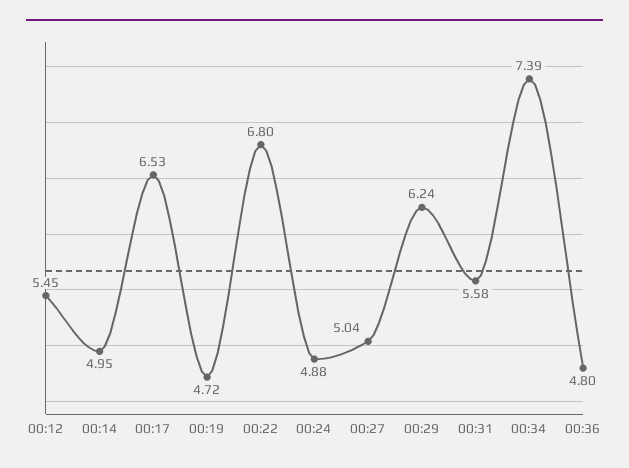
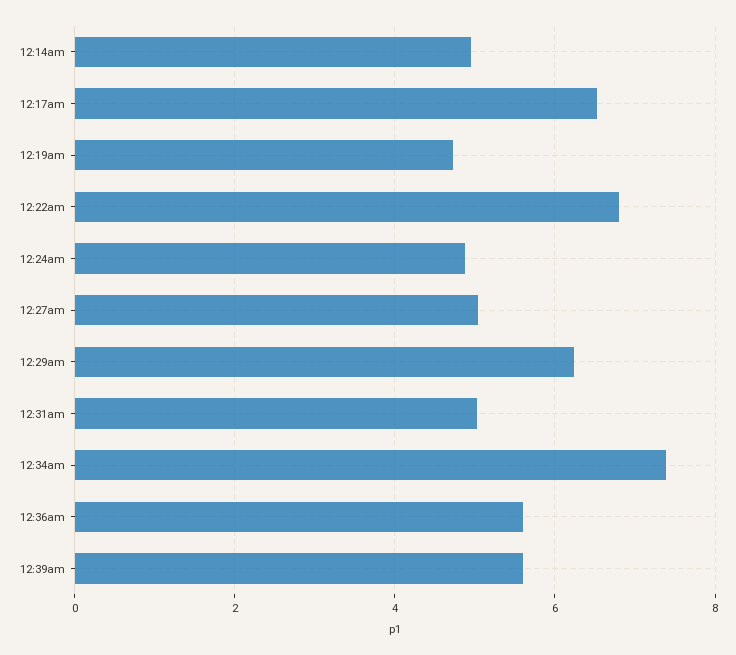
00:12: 5.45 -> none
00:31: 5.58 -> 5
00:36: 4.8 -> 5.6
12:39am: none -> 5.6

